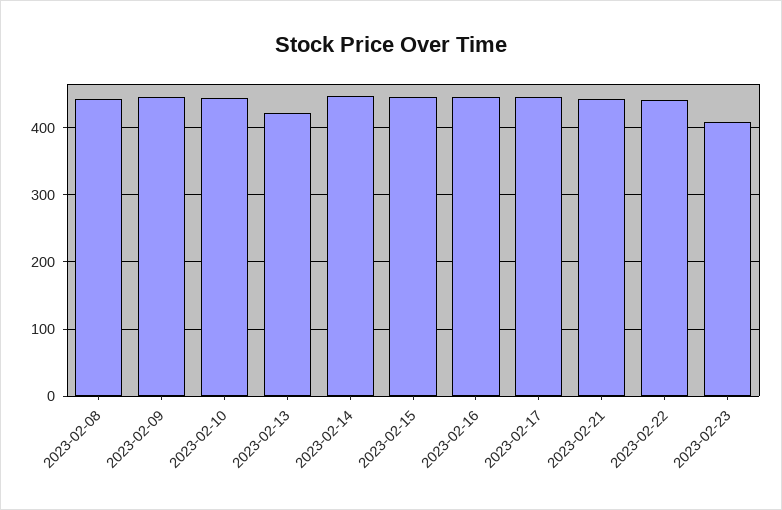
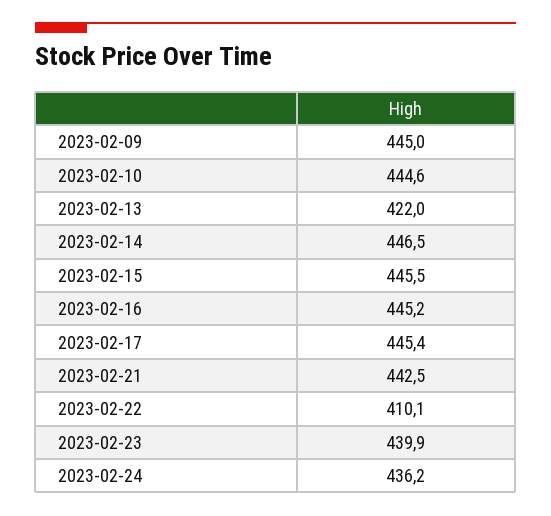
2023-02-08: 440 -> none
2023-02-22: 440 -> 410.1
2023-02-23: 410 -> 439.9
2023-02-24: none -> 436.2

